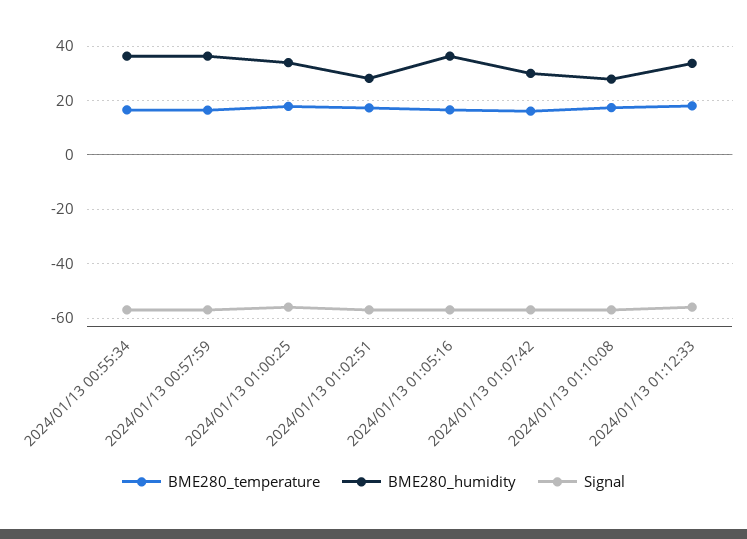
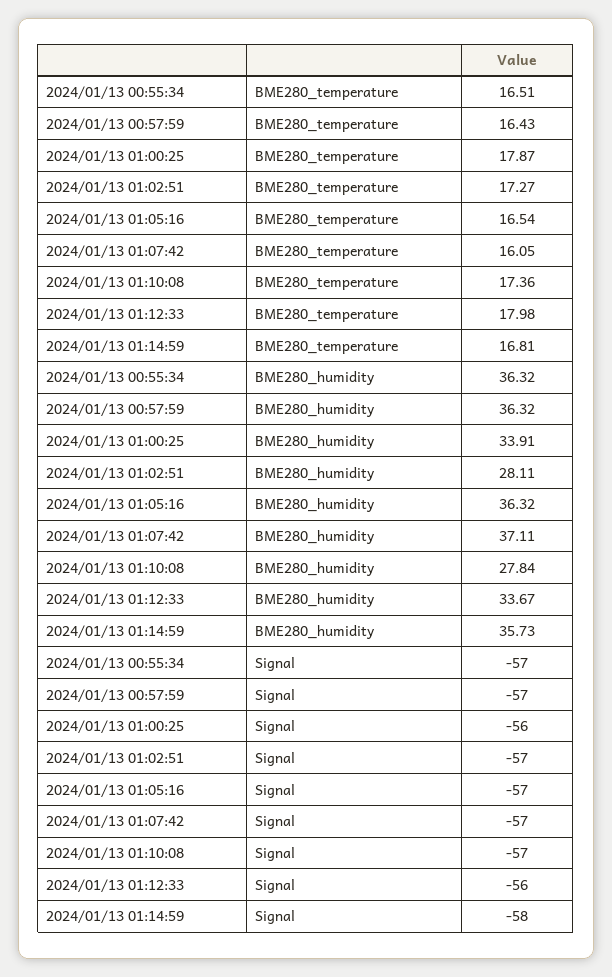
BME280_humidity, 2024/01/13 01:07:42: 30 -> 37.11
BME280_temperature, 2024/01/13 01:14:59: none -> 16.81
BME280_humidity, 2024/01/13 01:14:59: none -> 35.73
Signal, 2024/01/13 01:14:59: none -> -58

